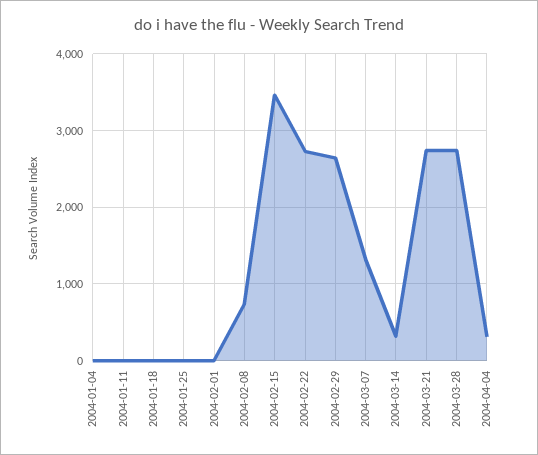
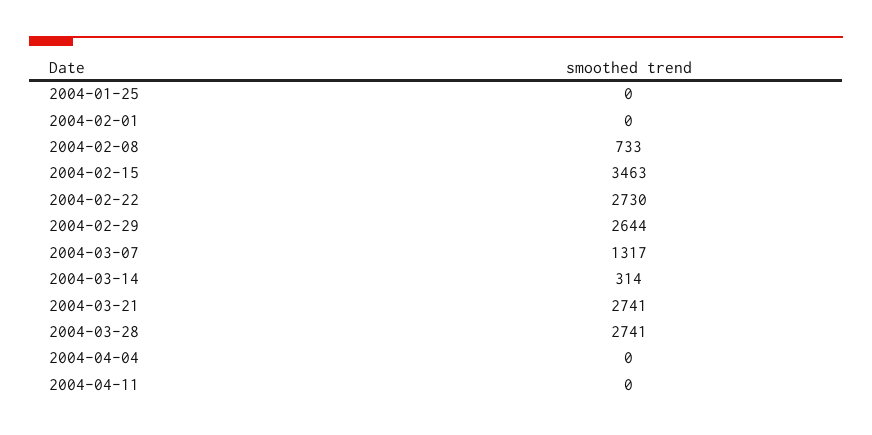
2004-01-04: 0 -> none
2004-01-11: 0 -> none
2004-01-18: 0 -> none
2004-04-04: 300 -> 0
2004-04-11: none -> 0

